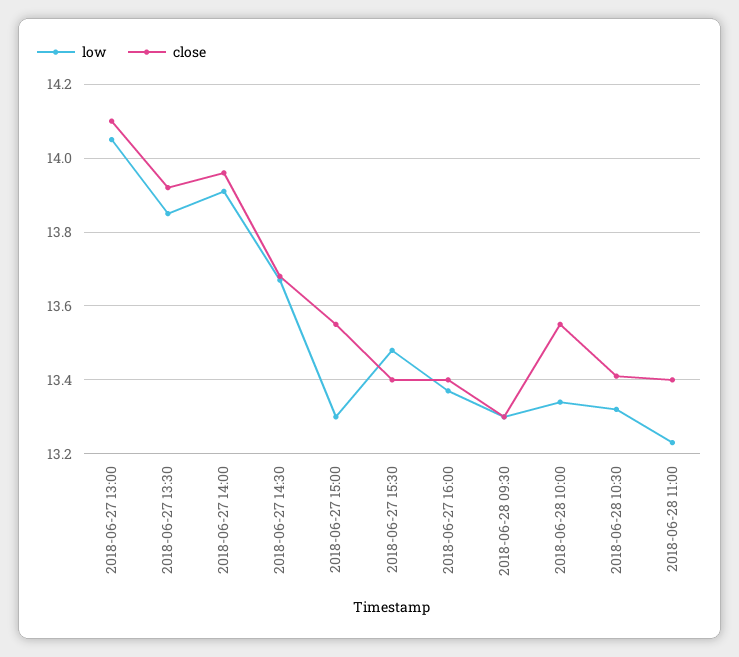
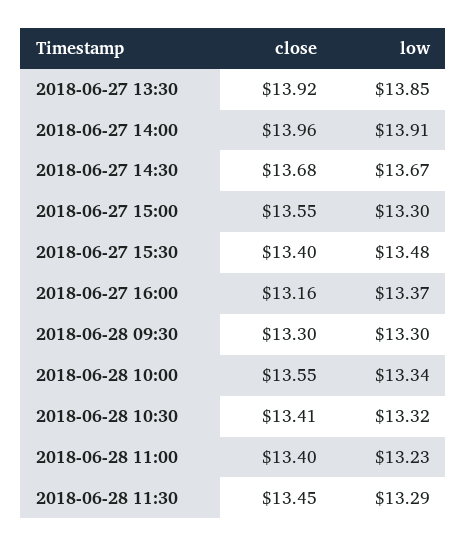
low, 2018-06-27 13:00: 14.05 -> none
close, 2018-06-27 13:00: 14.1 -> none
close, 2018-06-27 16:00: 13.4 -> 13.16
close, 2018-06-28 11:30: none -> 13.45
low, 2018-06-28 11:30: none -> 13.29

